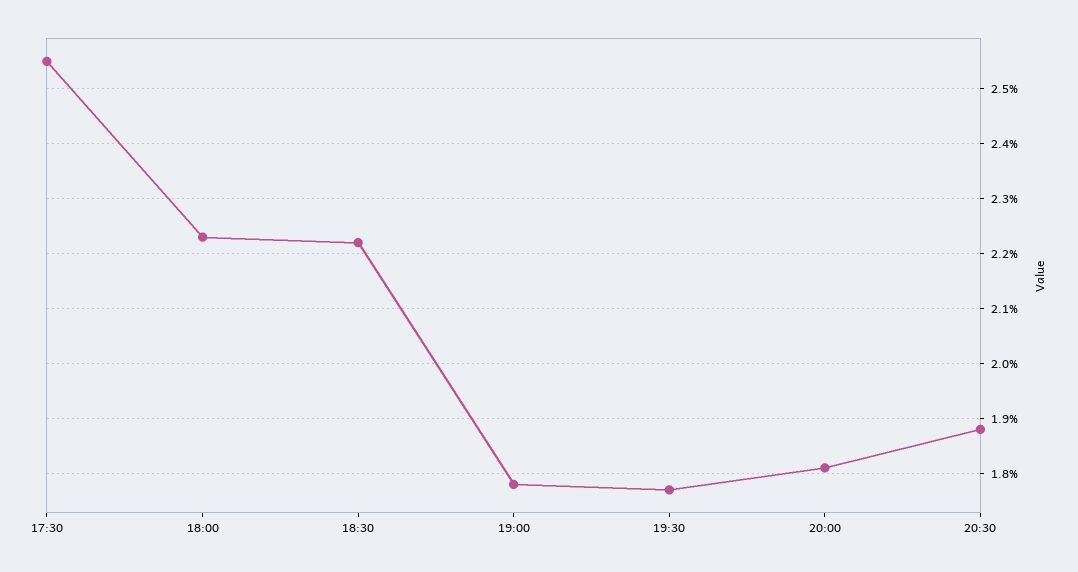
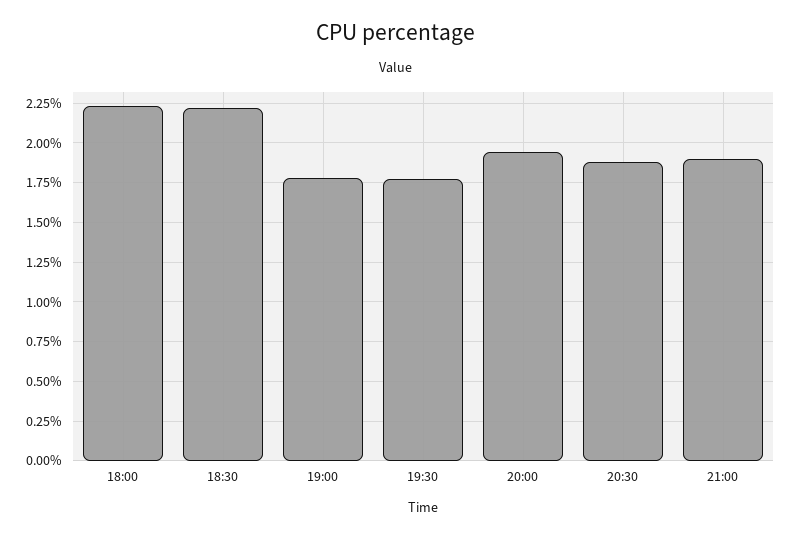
17:30: 2.55 -> none
20:00: 1.8 -> 1.95
21:00: none -> 1.9

